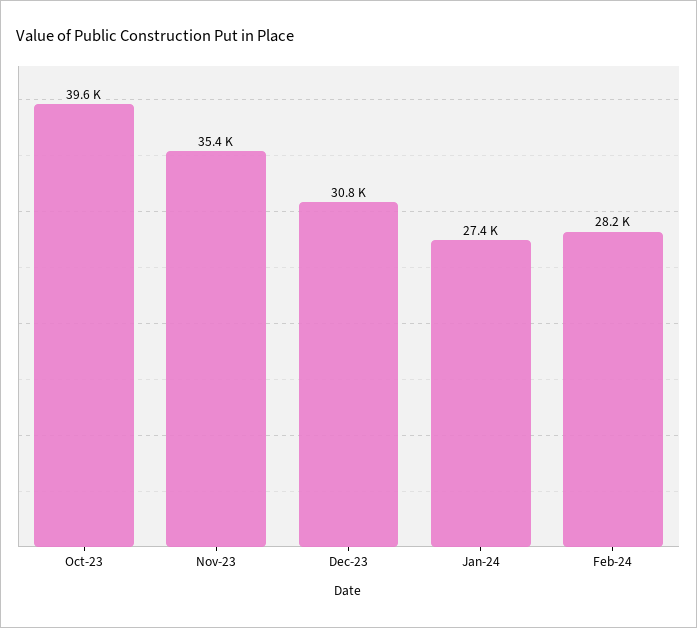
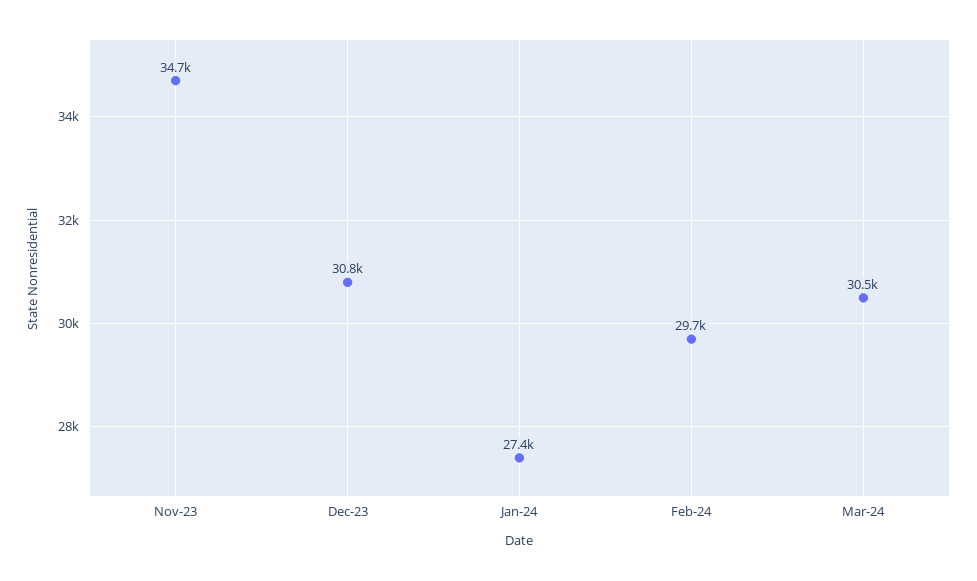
Oct-23: 39600 -> none
Nov-23: 35400 -> 34700
Feb-24: 28200 -> 29700
Mar-24: none -> 30500

